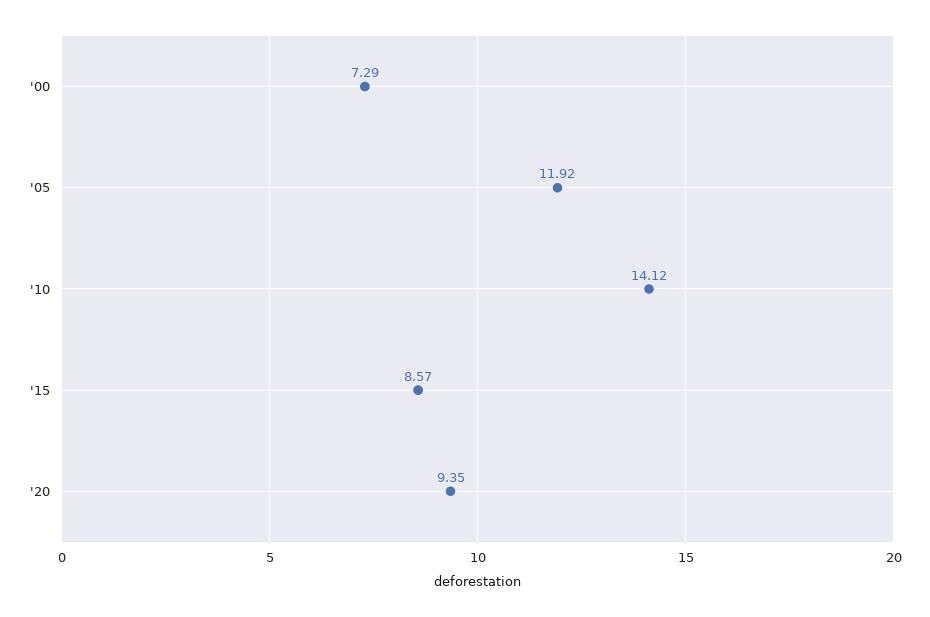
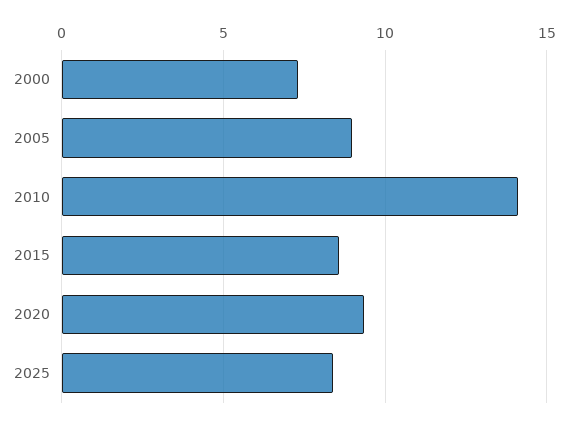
'05: 11.92 -> 9
2025: none -> 8.5

